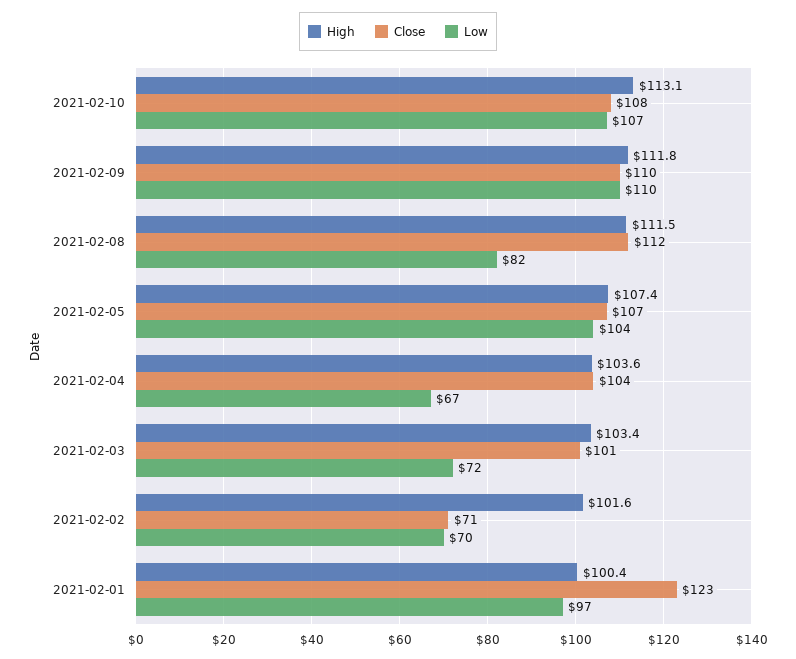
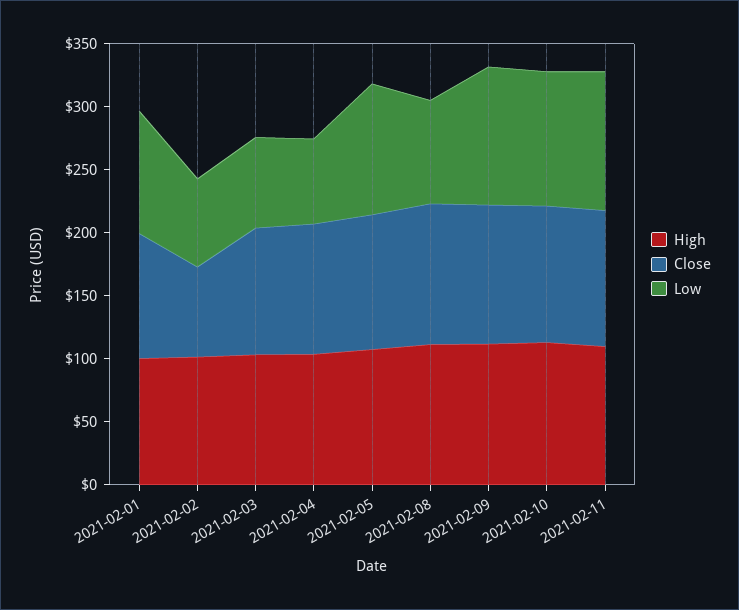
Close, 2021-02-01: 123 -> 100
High, 2021-02-11: none -> 110
Close, 2021-02-11: none -> 110
Low, 2021-02-11: none -> 110

